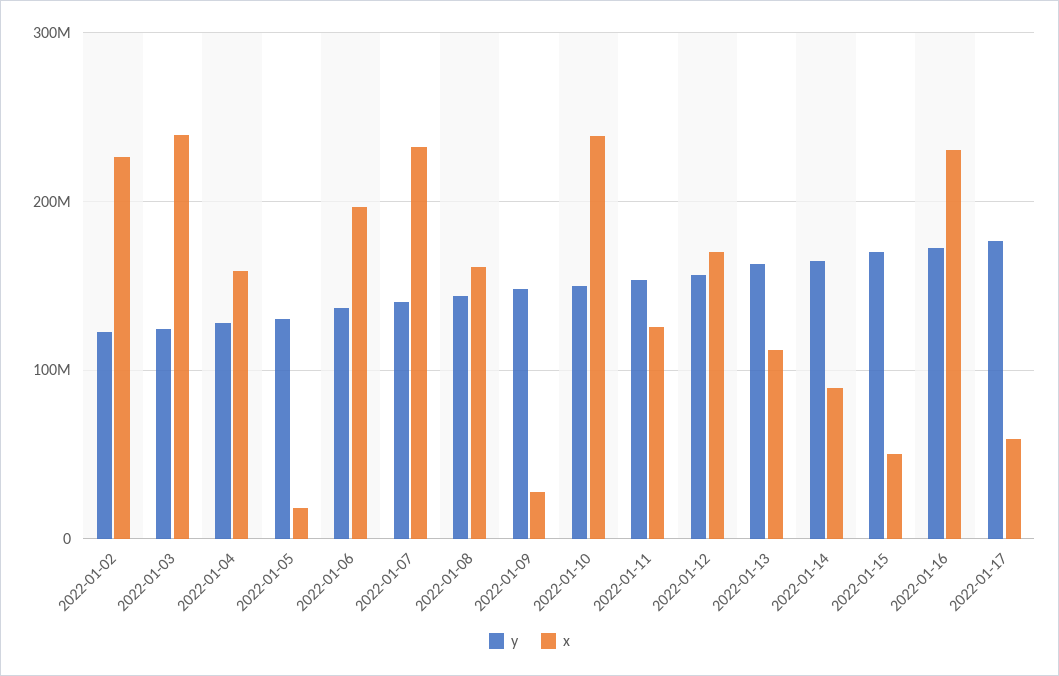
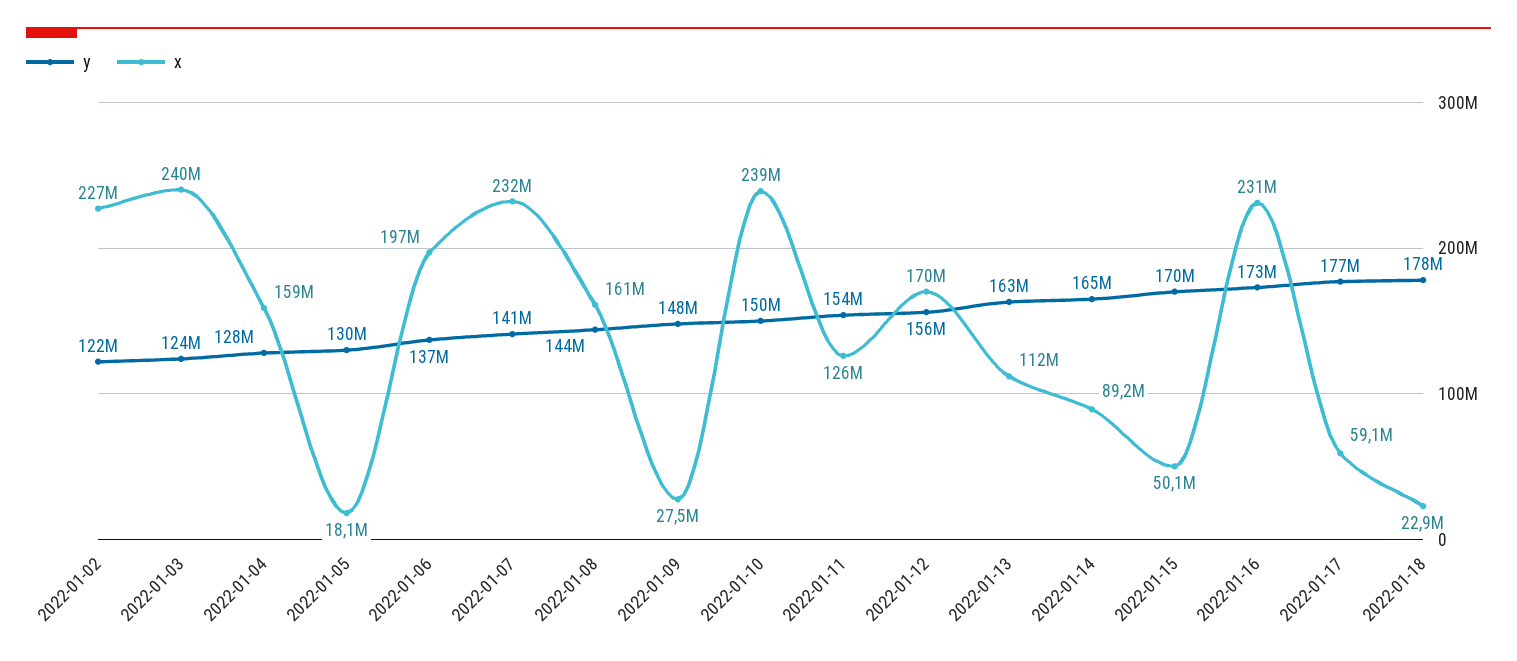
y, 2022-01-18: none -> 178000000
x, 2022-01-18: none -> 22900000

